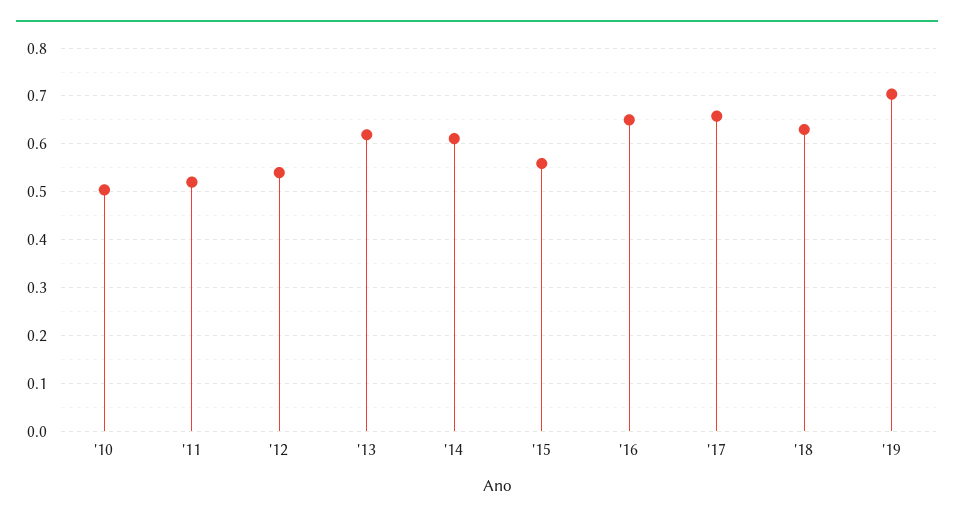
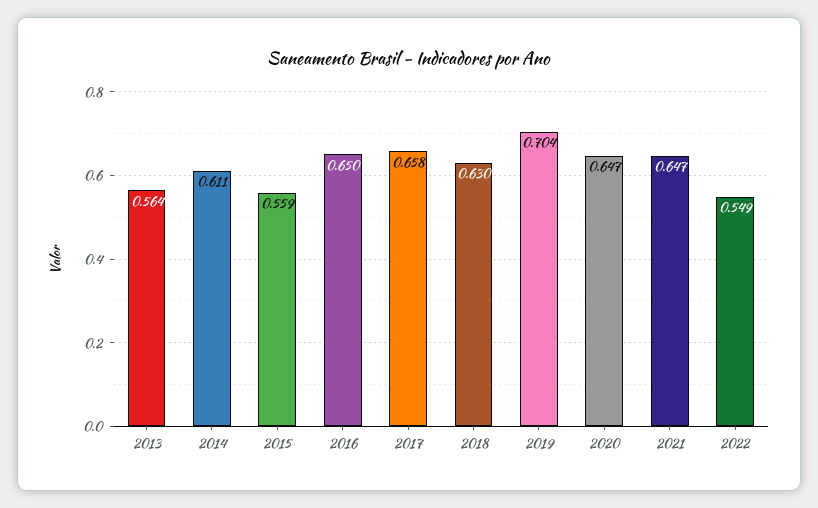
'10: 0.5 -> none
'11: 0.52 -> none
'12: 0.54 -> none
'13: 0.62 -> 0.564
2020: none -> 0.647
2021: none -> 0.647
2022: none -> 0.549

